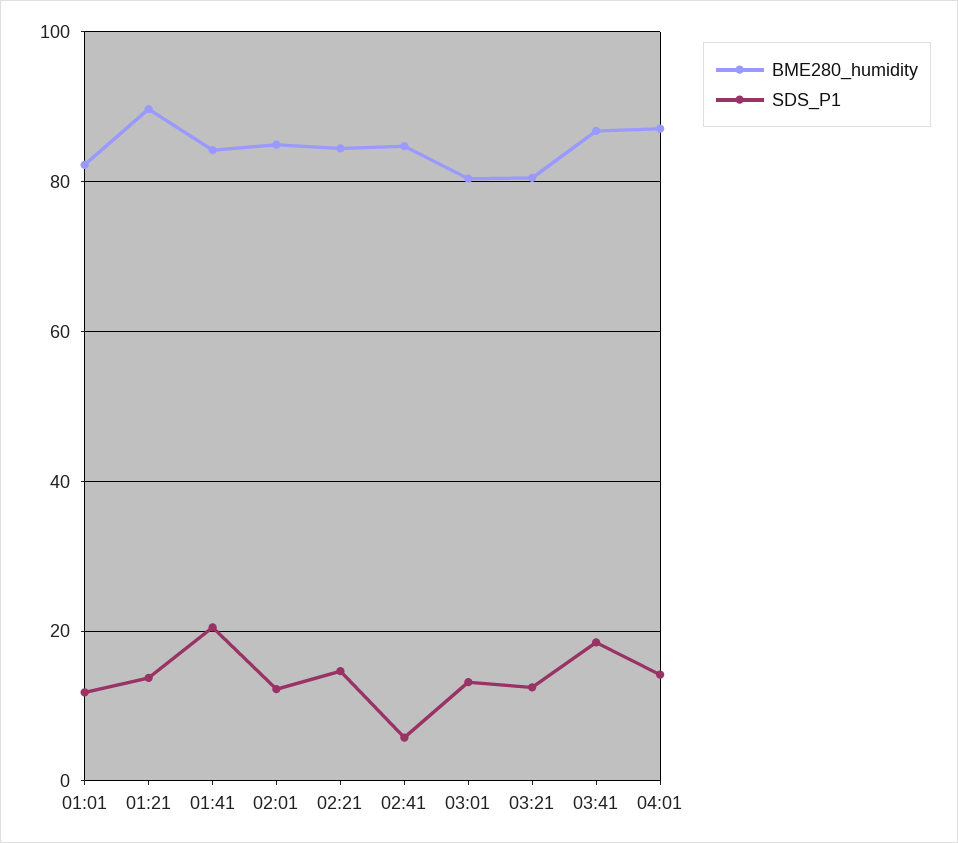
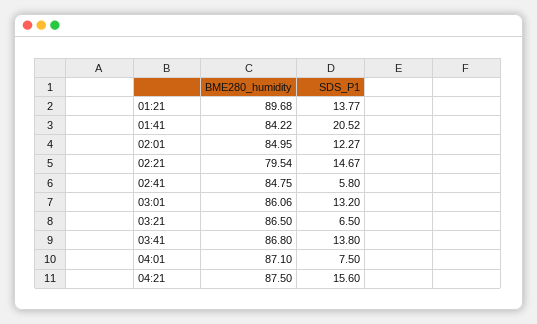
BME280_humidity, 01:01: 82 -> none
SDS_P1, 01:01: 12 -> none
BME280_humidity, 02:21: 84 -> 79.54
BME280_humidity, 03:01: 80 -> 86.06
BME280_humidity, 03:21: 80 -> 86.5
SDS_P1, 03:21: 12 -> 6.5
SDS_P1, 03:41: 18 -> 13.8
SDS_P1, 04:01: 14 -> 7.5
BME280_humidity, 04:21: none -> 87.5
SDS_P1, 04:21: none -> 15.6

